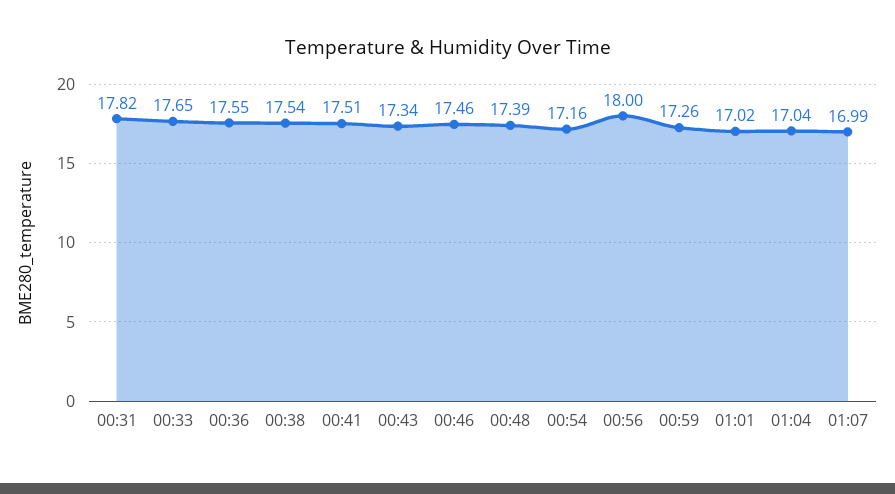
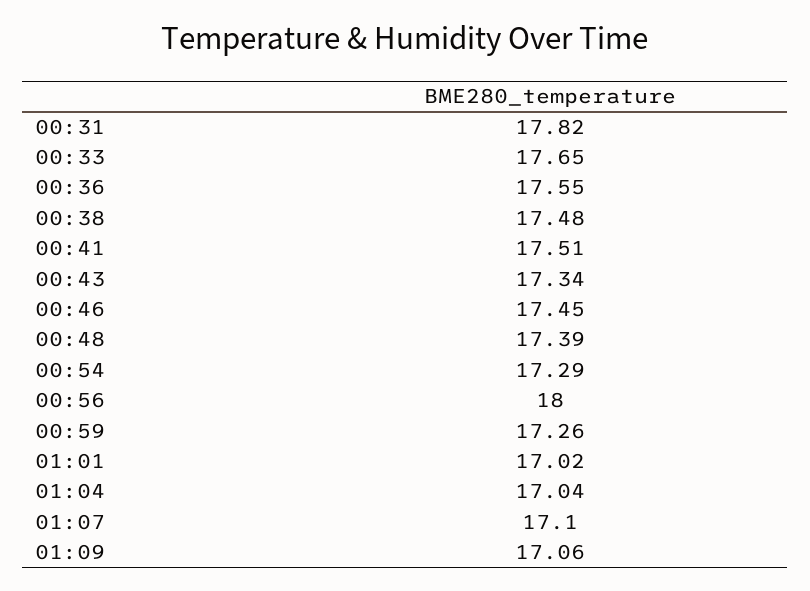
00:38: 17.54 -> 17.48
00:46: 17.46 -> 17.45
00:54: 17.16 -> 17.29
01:07: 16.99 -> 17.1
01:09: none -> 17.06

